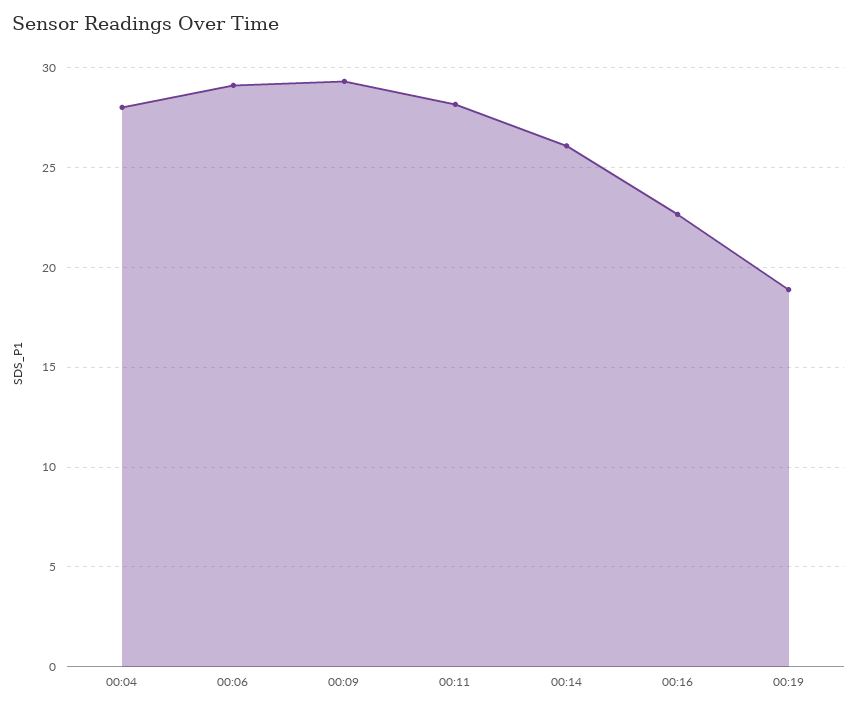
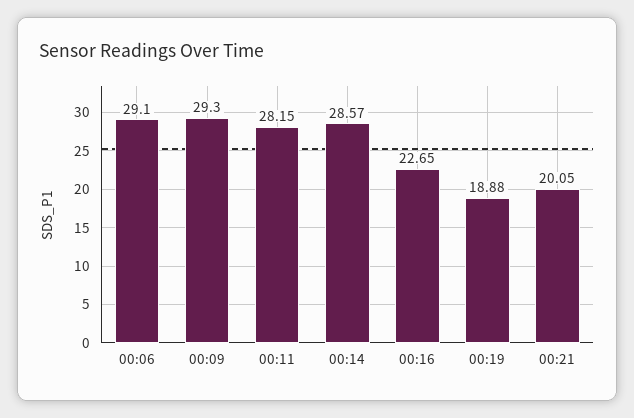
00:04: 28 -> none
00:14: 26 -> 28.57
00:21: none -> 20.05

